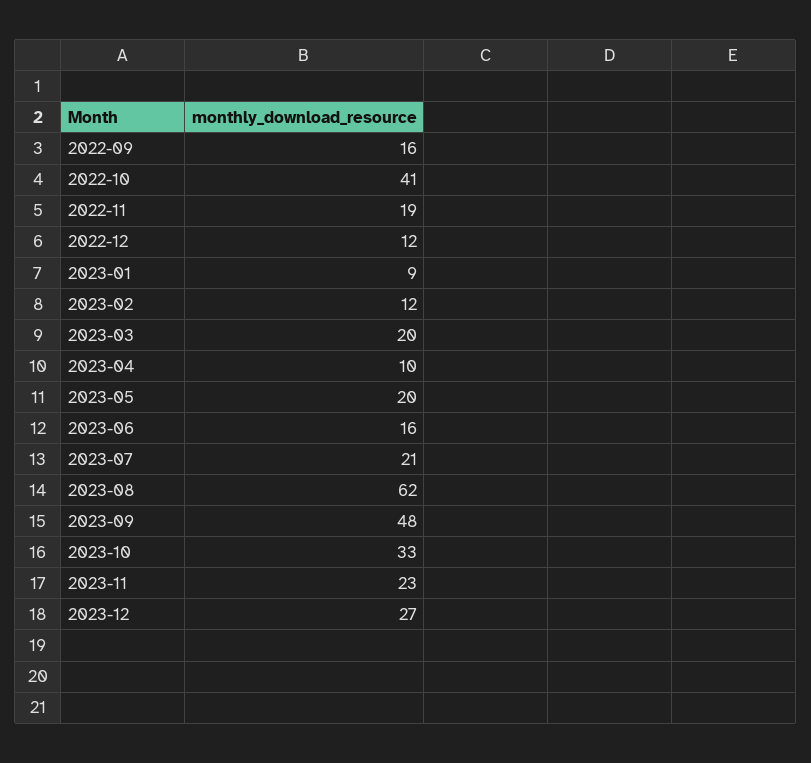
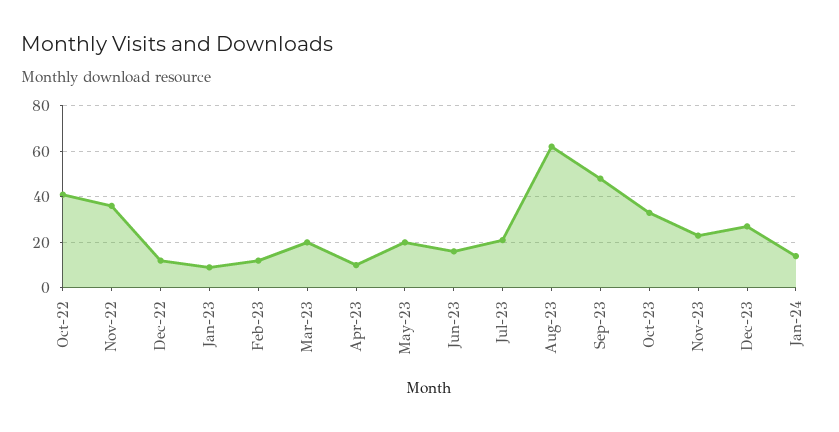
2022-09: 16 -> none
2022-11: 19 -> 35
Jan-24: none -> 15

